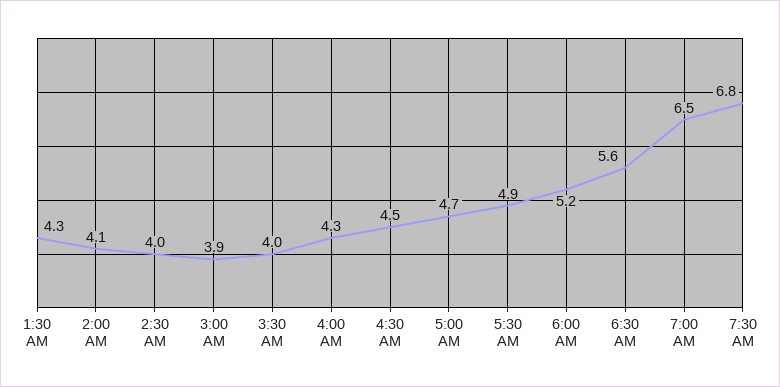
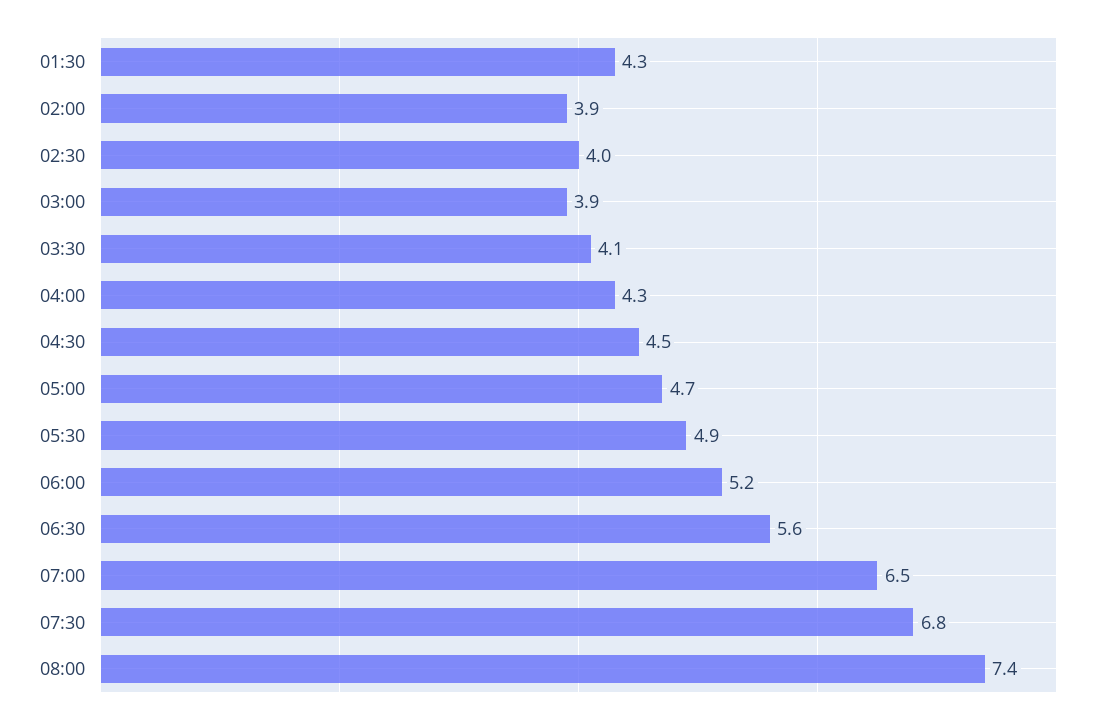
2:00 AM: 4.1 -> 3.9
3:30 AM: 4 -> 4.1
08:00: none -> 7.4

